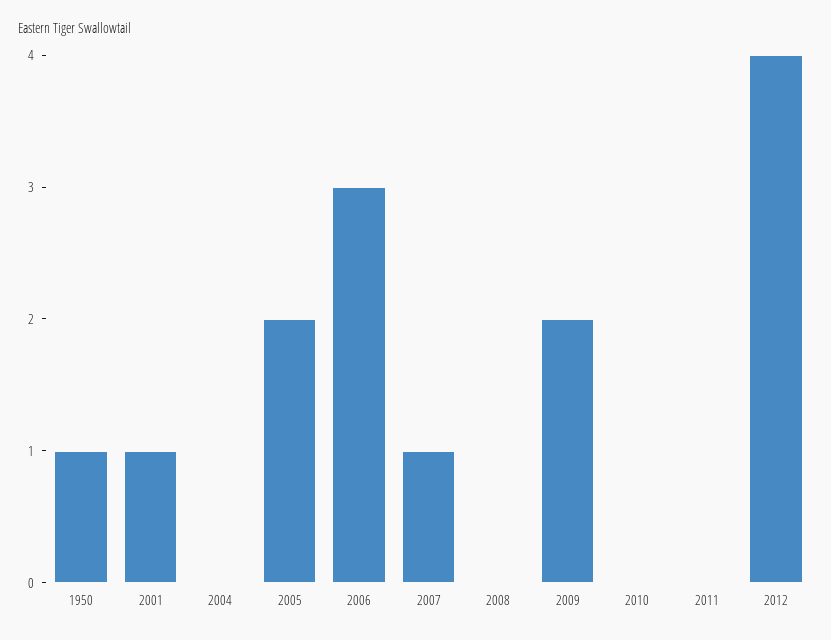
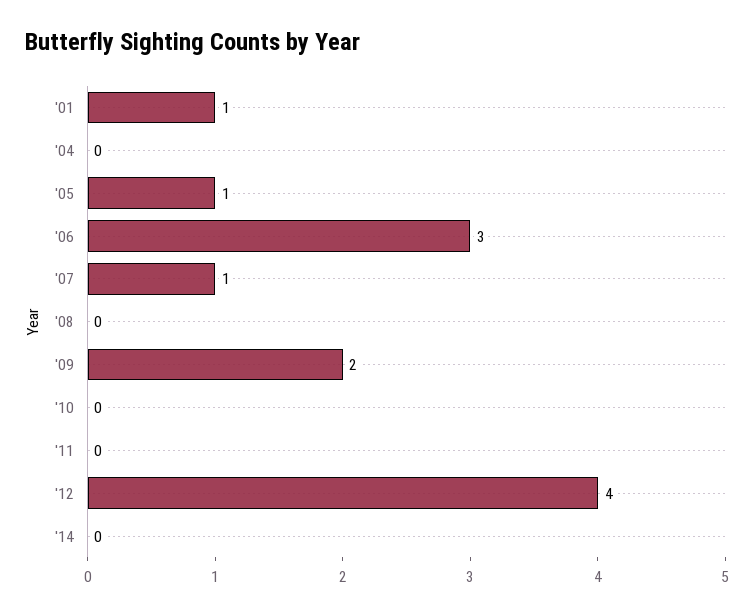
1950: 1 -> none
2005: 2 -> 1
'14: none -> 0

